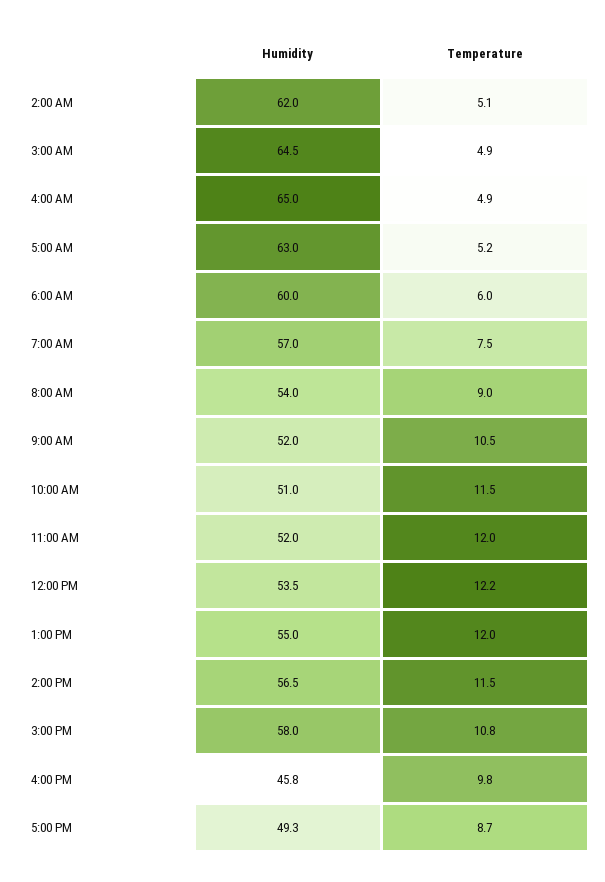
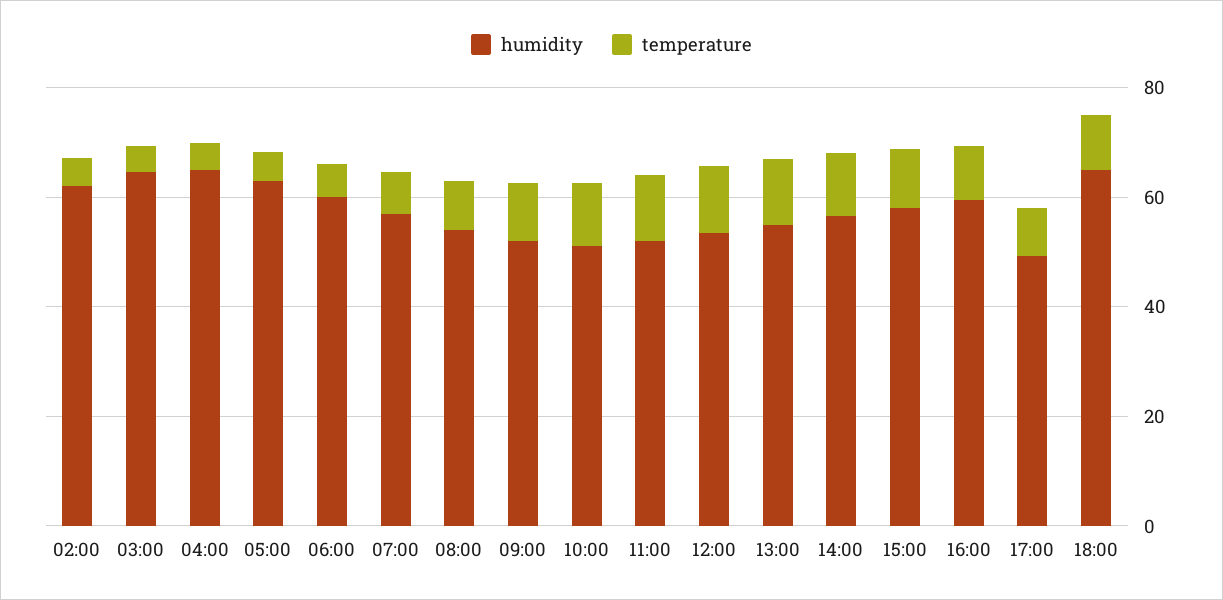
Humidity, 4:00 PM: 45.8 -> 60
Humidity, 18:00: none -> 65
Temperature, 18:00: none -> 10

